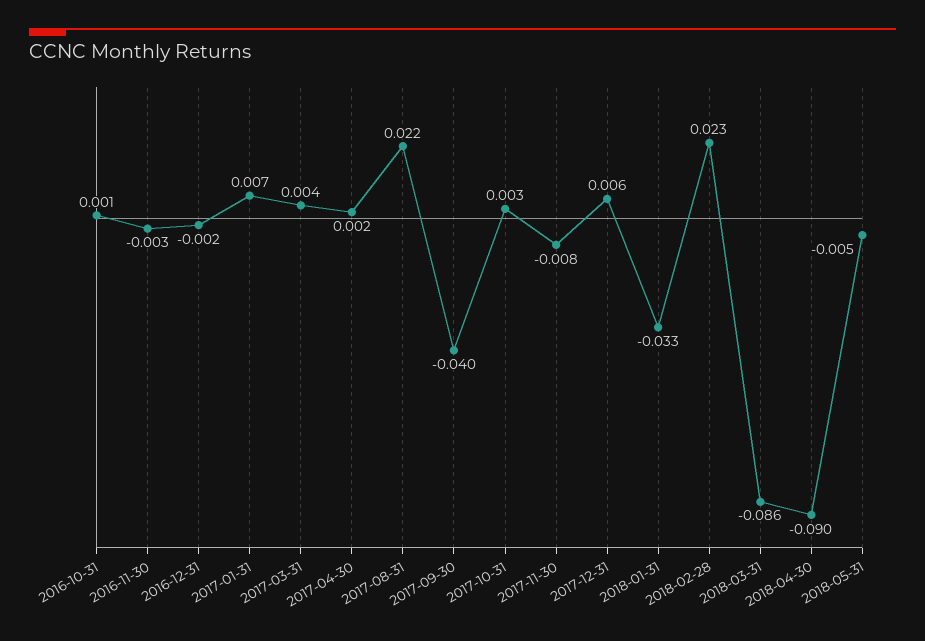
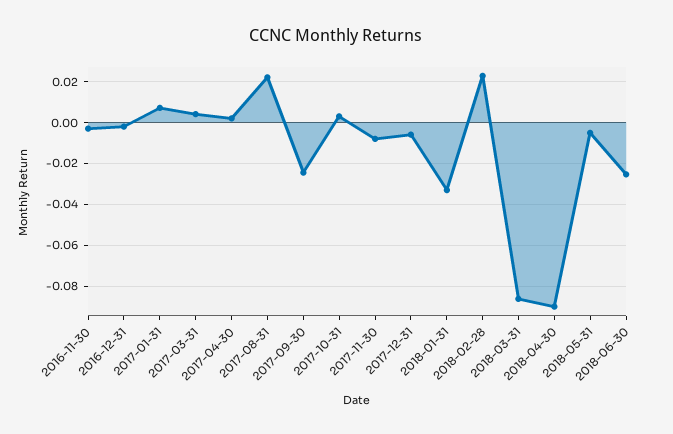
2016-10-31: 0.001 -> none
2017-09-30: -0.04 -> -0.025
2017-12-31: 0.006 -> -0.005
2018-06-30: none -> -0.025

